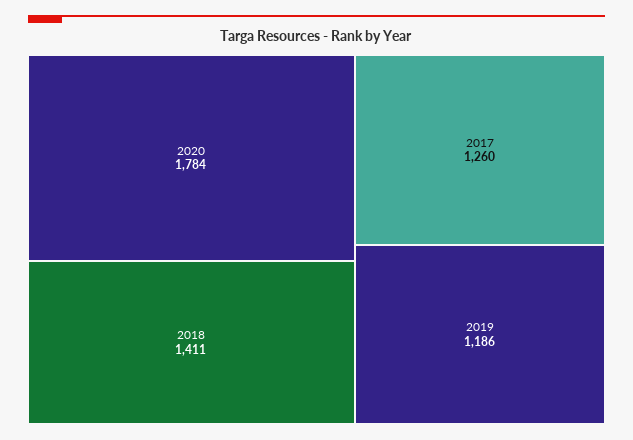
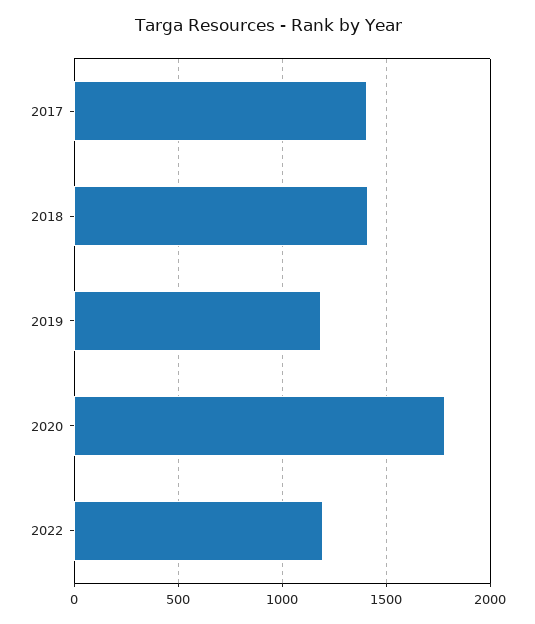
2017: 1260 -> 1400
2022: none -> 1200

